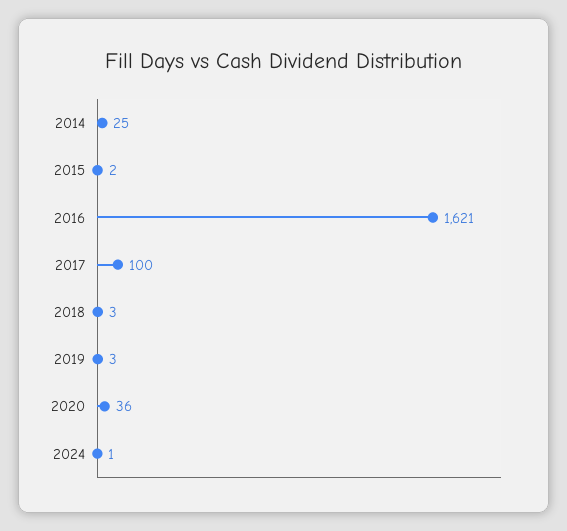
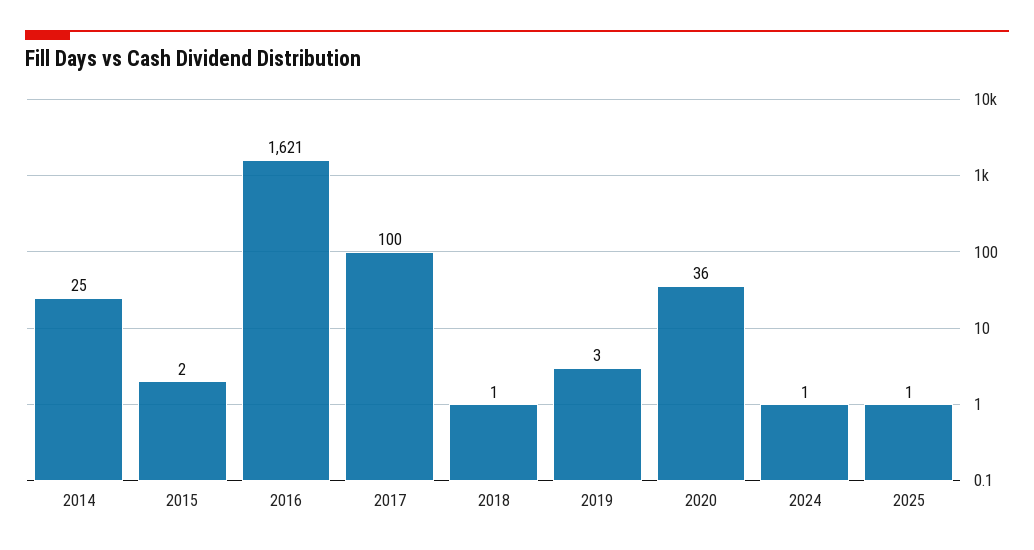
2018: 3 -> 1
2025: none -> 1

